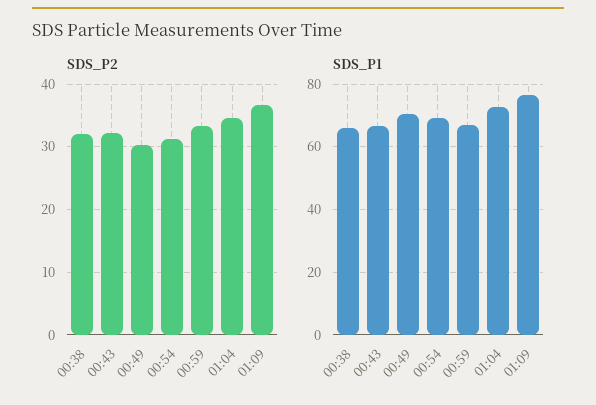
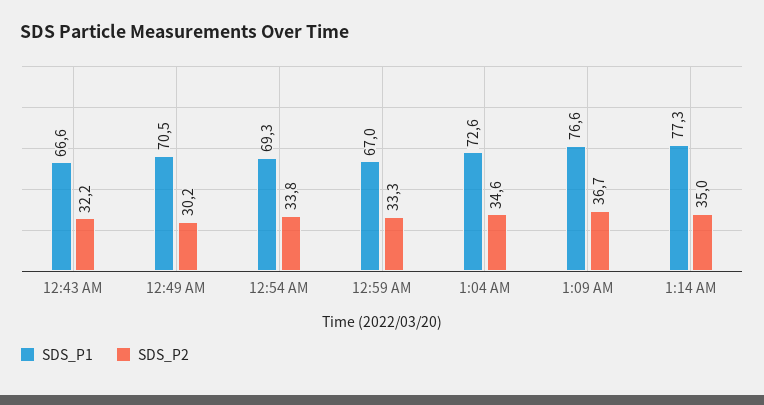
SDS_P2, 00:38: 32 -> none
SDS_P2, 00:54: 31 -> 33.8
SDS_P1, 00:38: 66 -> none
SDS_P1, 1:14 AM: none -> 77.3
SDS_P2, 1:14 AM: none -> 35

